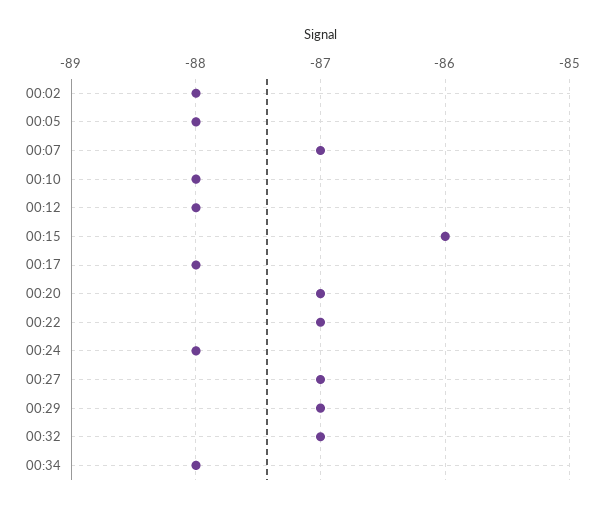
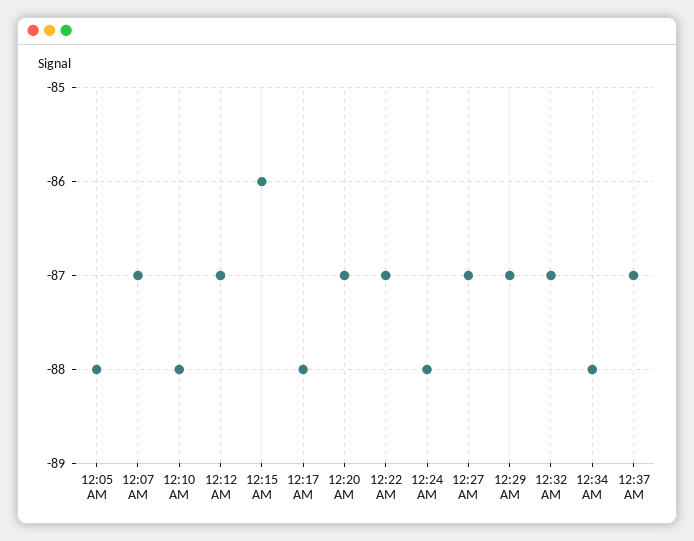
00:02: -88 -> none
00:12: -88 -> -87
12:37 AM: none -> -87

